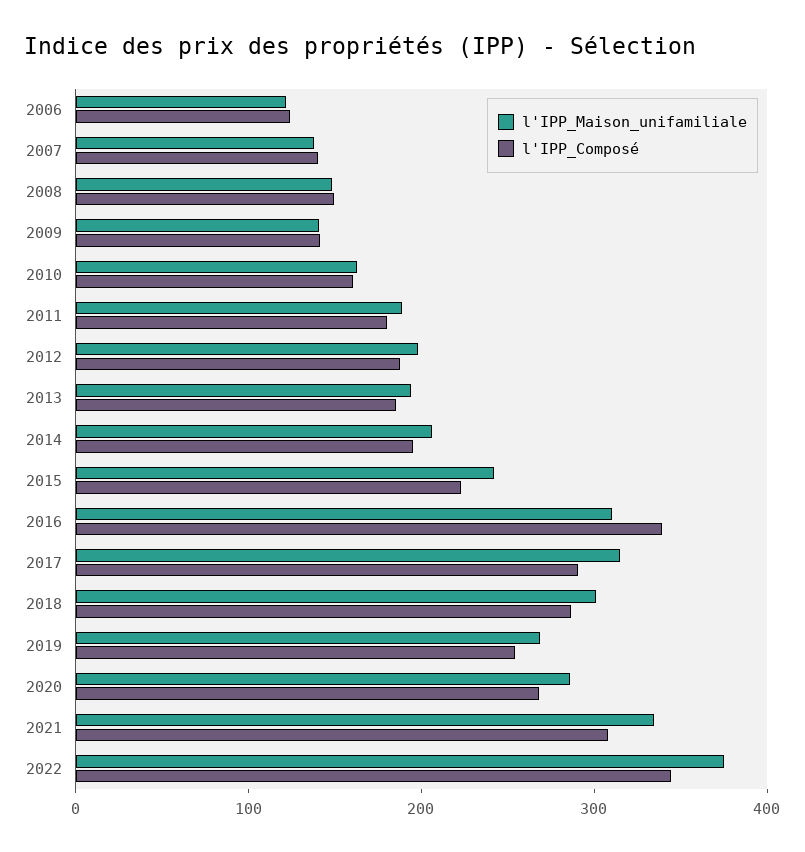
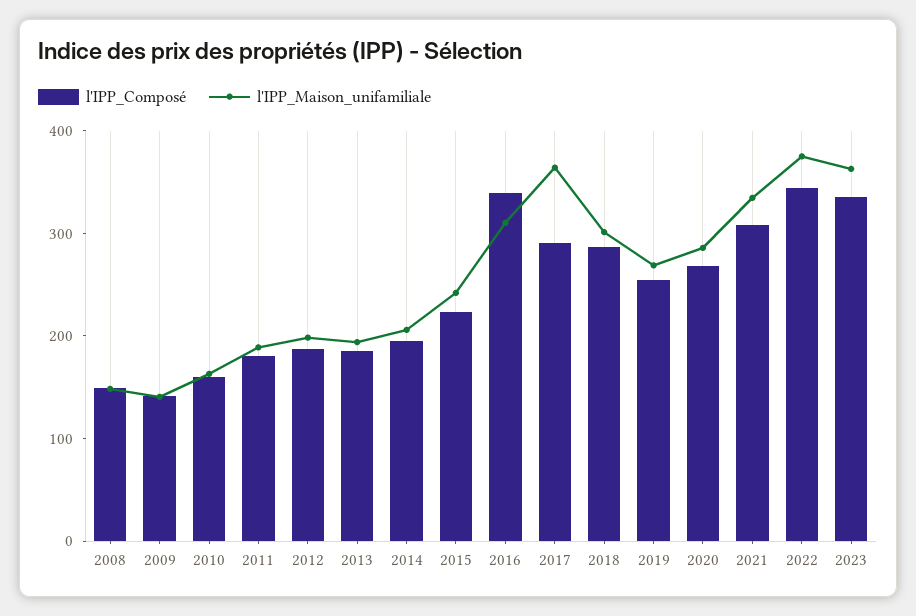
l'IPP_Maison_unifamiliale, 2006: 120 -> none
l'IPP_Composé, 2006: 120 -> none
l'IPP_Maison_unifamiliale, 2007: 140 -> none
l'IPP_Composé, 2007: 140 -> none
l'IPP_Maison_unifamiliale, 2017: 320 -> 360
l'IPP_Composé, 2023: none -> 340
l'IPP_Maison_unifamiliale, 2023: none -> 360

